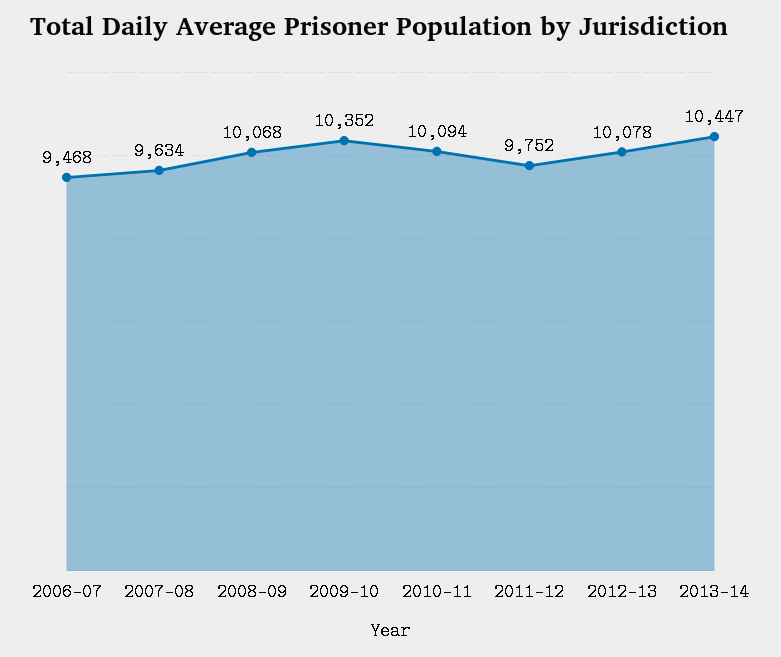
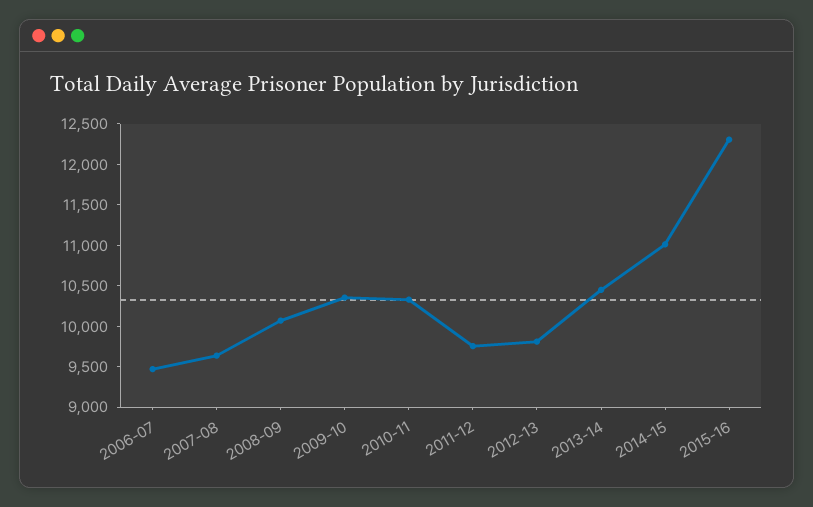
2010-11: 10094 -> 10300
2012-13: 10078 -> 9800
2014-15: none -> 11000
2015-16: none -> 12300

